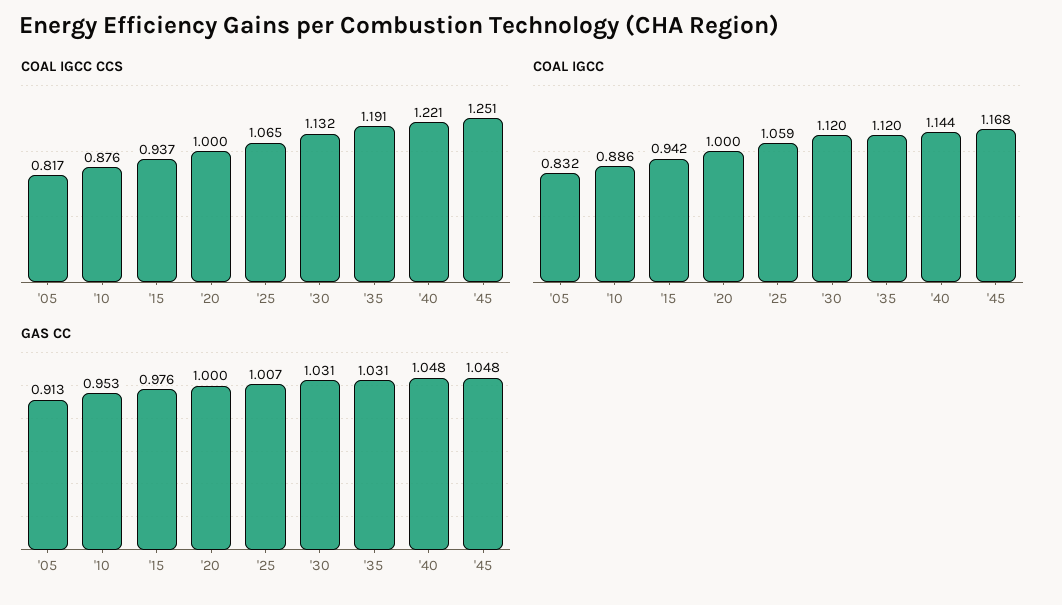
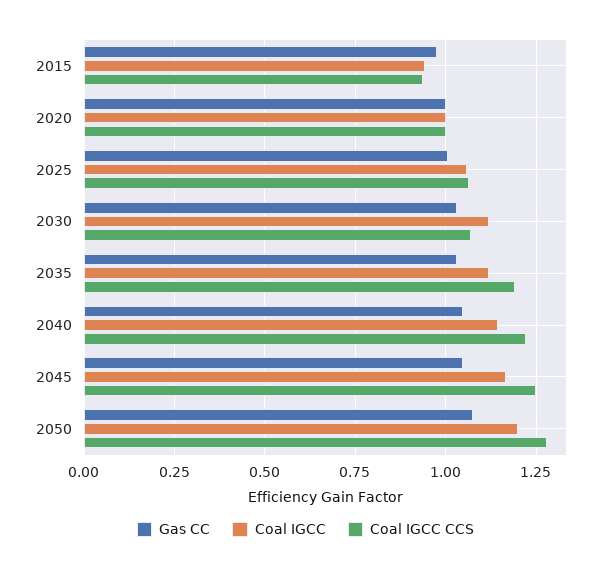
COAL IGCC CCS, '05: 0.817 -> none
COAL IGCC CCS, '10: 0.876 -> none
COAL IGCC CCS, '30: 1.132 -> 1.075
COAL IGCC, '05: 0.832 -> none
COAL IGCC, '10: 0.886 -> none
GAS CC, '05: 0.913 -> none
GAS CC, '10: 0.953 -> none
GAS CC, 2050: none -> 1.075
COAL IGCC, 2050: none -> 1.2
COAL IGCC CCS, 2050: none -> 1.275

